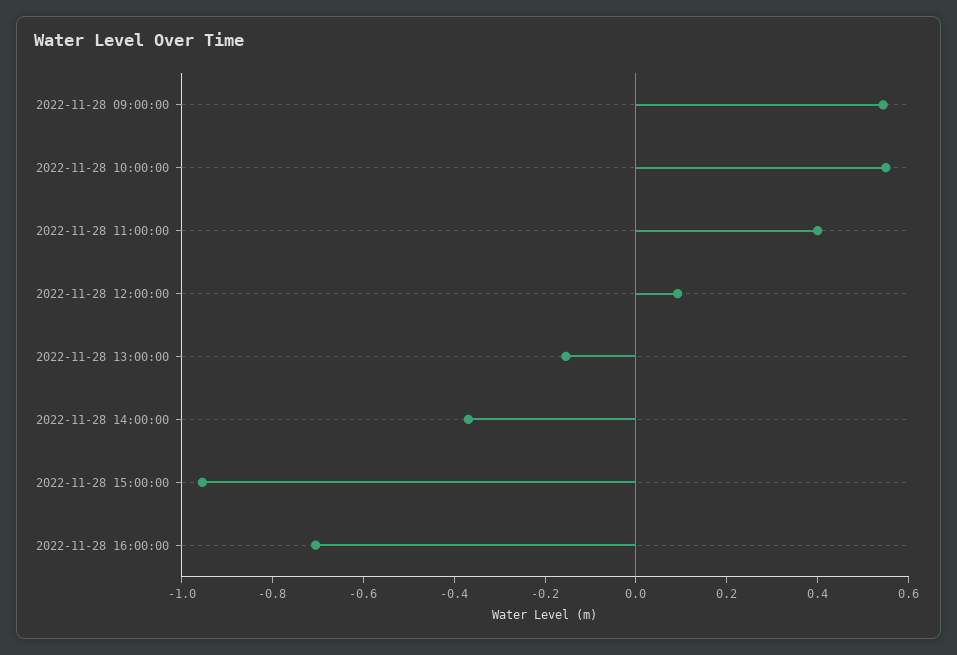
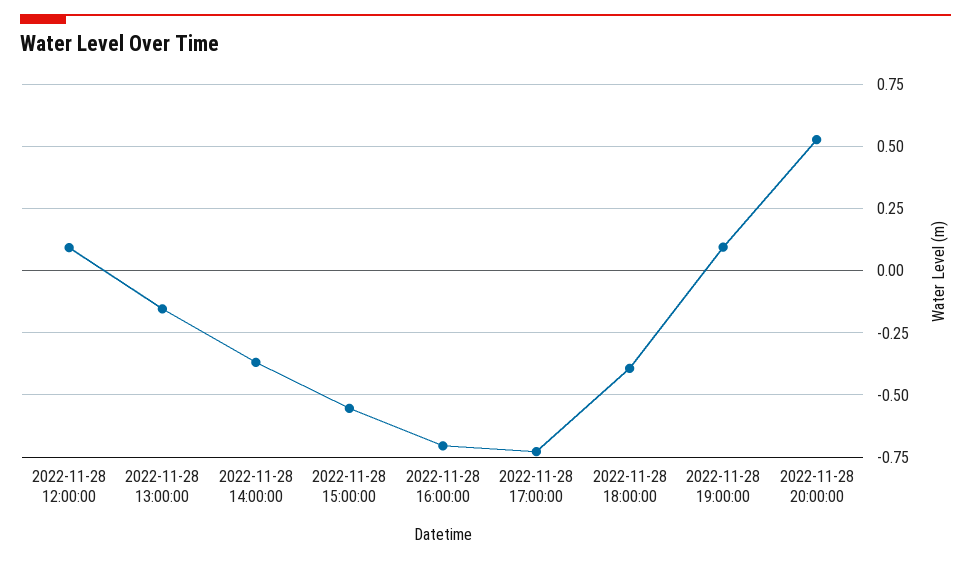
2022-11-28 09:00:00: 0.55 -> none
2022-11-28 10:00:00: 0.55 -> none
2022-11-28 11:00:00: 0.4 -> none
2022-11-28 15:00:00: -0.95 -> -0.55
2022-11-28 17:00:00: none -> -0.725
2022-11-28 18:00:00: none -> -0.4
2022-11-28 19:00:00: none -> 0.1
2022-11-28 20:00:00: none -> 0.525

